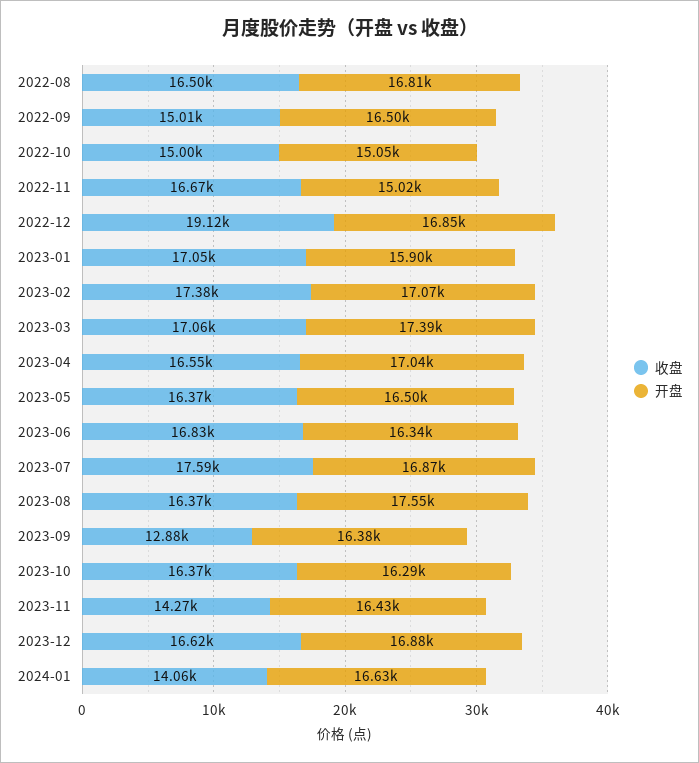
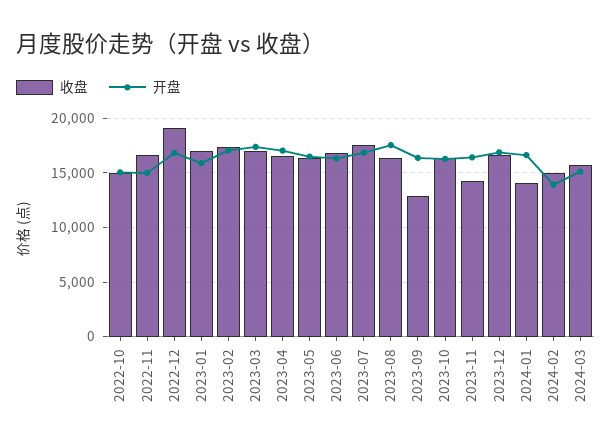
收盘, 2022-08: 16500 -> none
开盘, 2022-08: 16810 -> none
收盘, 2022-09: 15010 -> none
开盘, 2022-09: 16500 -> none
收盘, 2024-02: none -> 15000
开盘, 2024-02: none -> 14000
收盘, 2024-03: none -> 16000
开盘, 2024-03: none -> 15000

